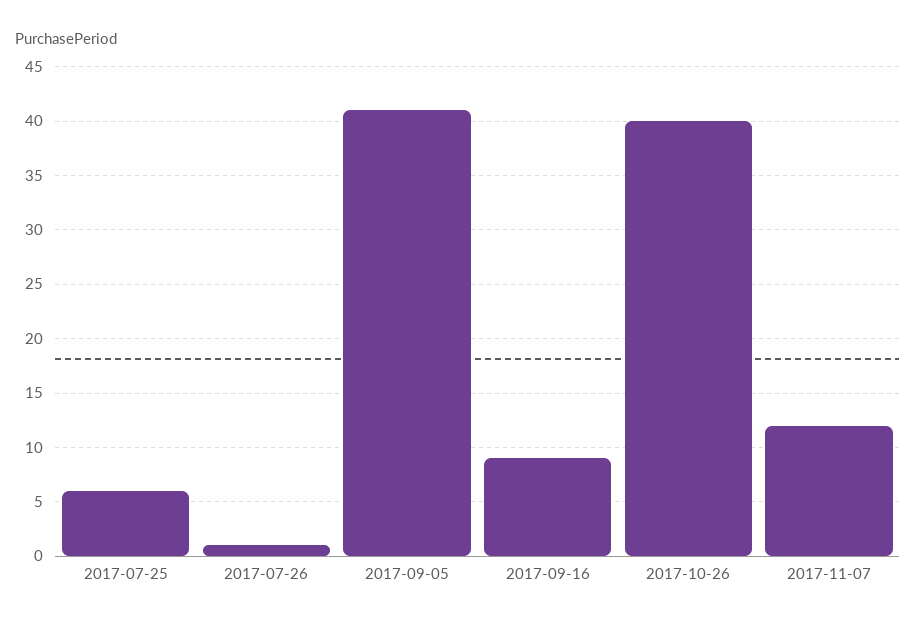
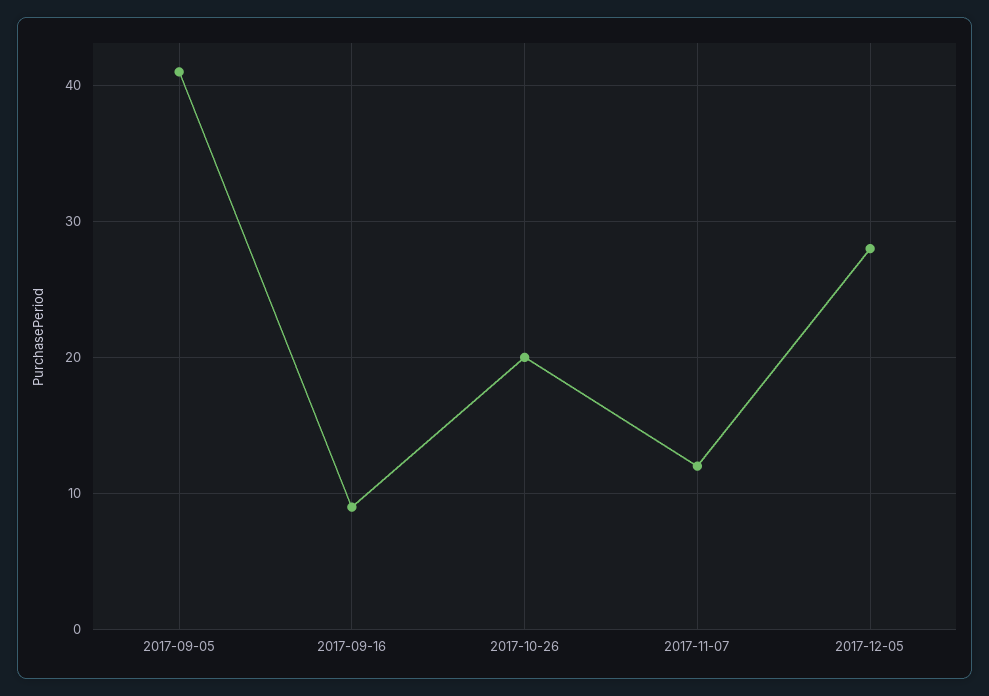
2017-07-25: 6 -> none
2017-07-26: 1 -> none
2017-10-26: 40 -> 20
2017-12-05: none -> 28

